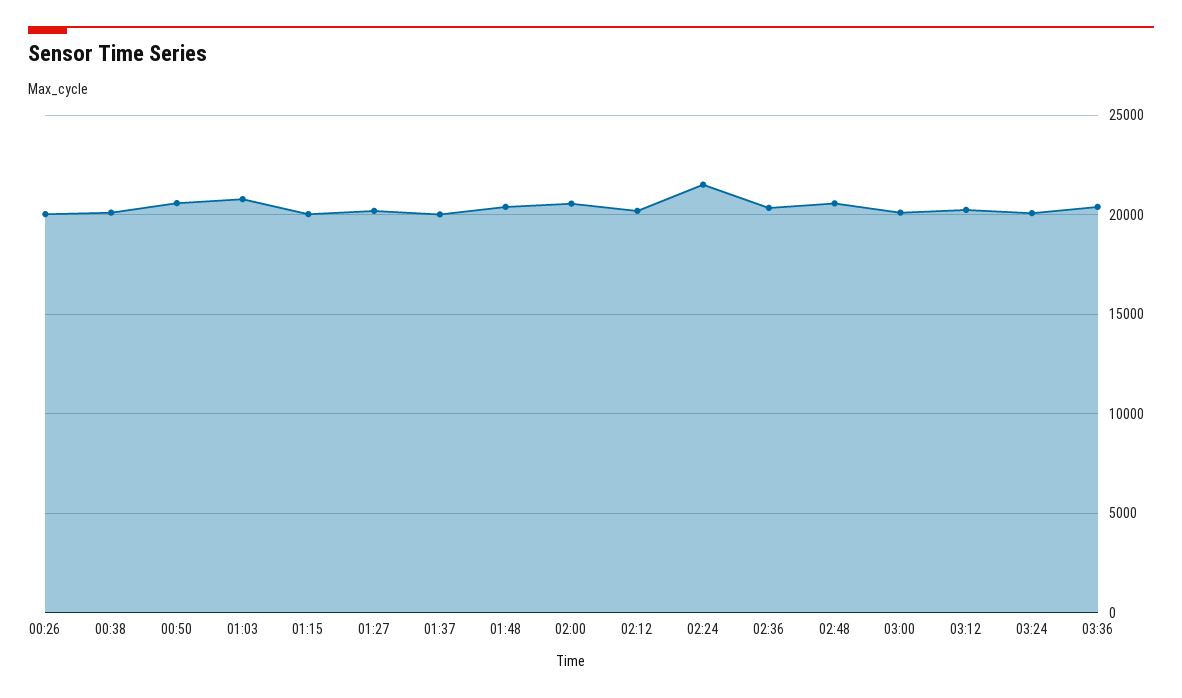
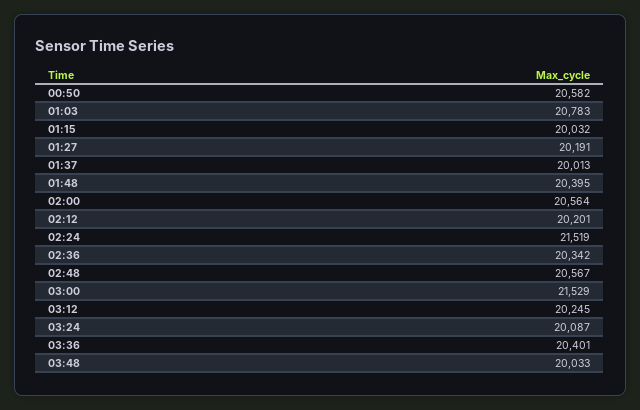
00:26: 20000 -> none
00:38: 20000 -> none
03:00: 20000 -> 21529
03:48: none -> 20033

